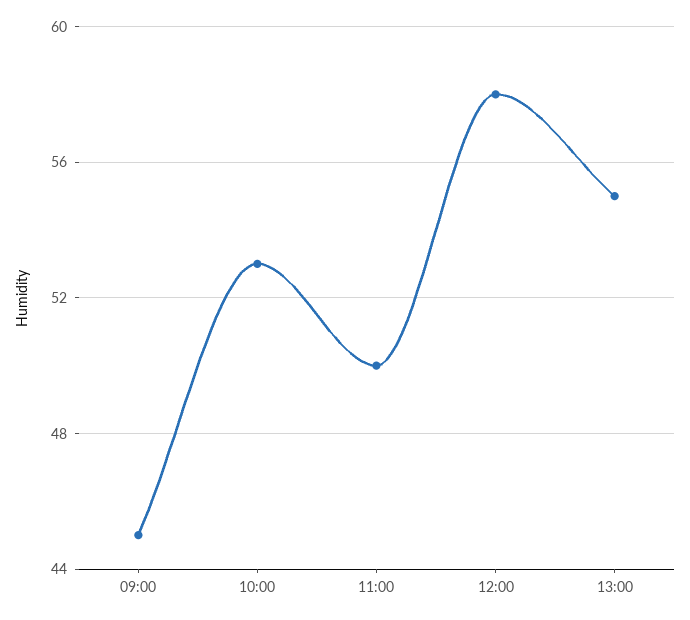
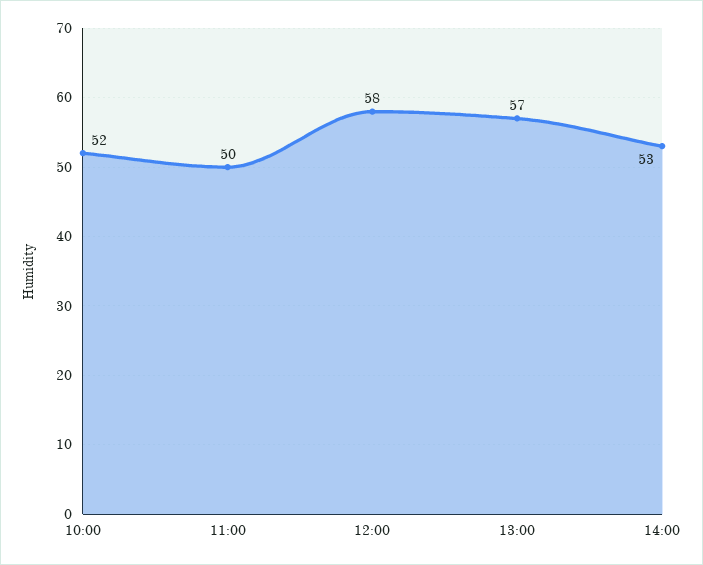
09:00: 45 -> none
10:00: 53 -> 52
13:00: 55 -> 57
14:00: none -> 53

